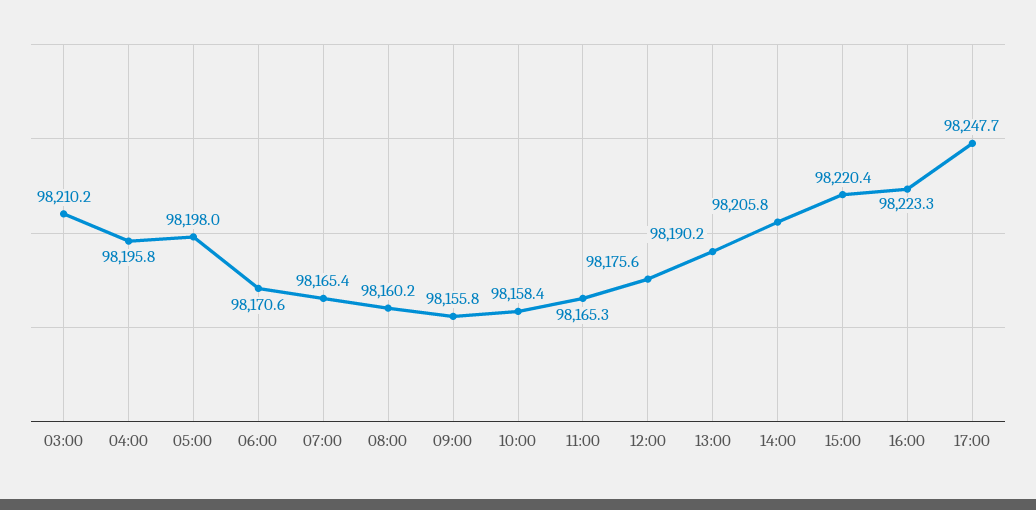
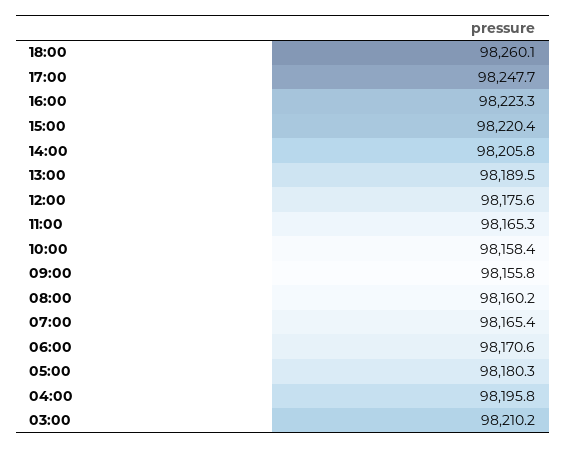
05:00: 98198 -> 98180.3
13:00: 98190.2 -> 98189.5
18:00: none -> 98260.1

